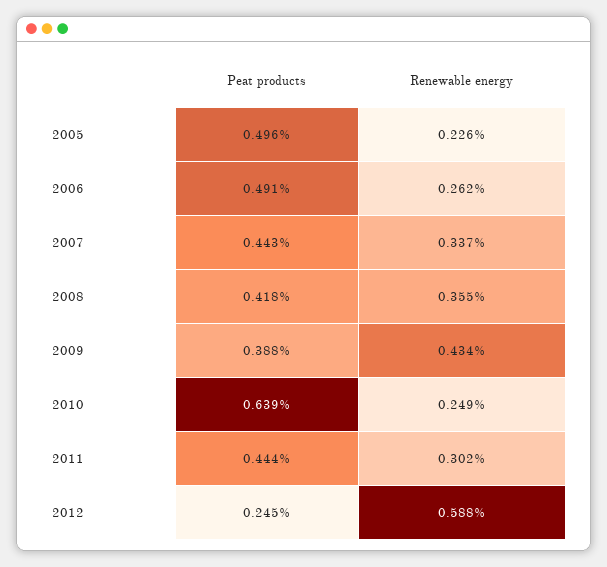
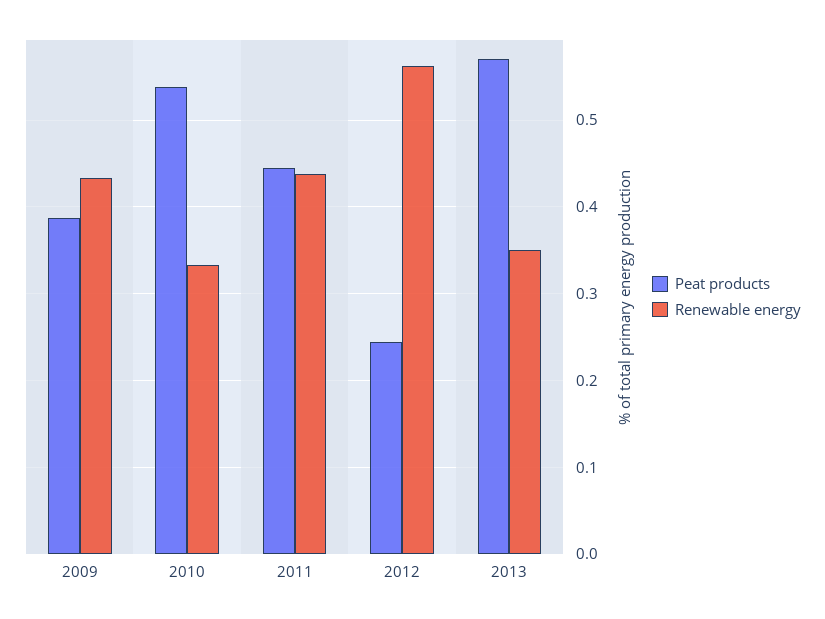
Peat products, 2005: 0.496 -> none
Renewable energy, 2005: 0.226 -> none
Peat products, 2006: 0.491 -> none
Renewable energy, 2006: 0.262 -> none
Peat products, 2007: 0.443 -> none
Renewable energy, 2007: 0.337 -> none
Peat products, 2008: 0.418 -> none
Renewable energy, 2008: 0.355 -> none
Peat products, 2010: 0.639 -> 0.54
Renewable energy, 2010: 0.249 -> 0.33
Renewable energy, 2011: 0.302 -> 0.44
Renewable energy, 2012: 0.588 -> 0.56
Peat products, 2013: none -> 0.57
Renewable energy, 2013: none -> 0.35

